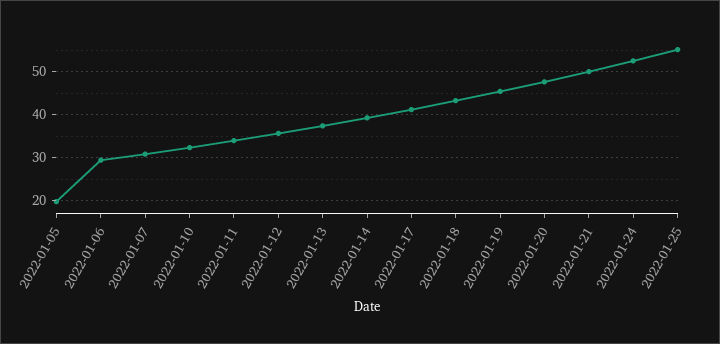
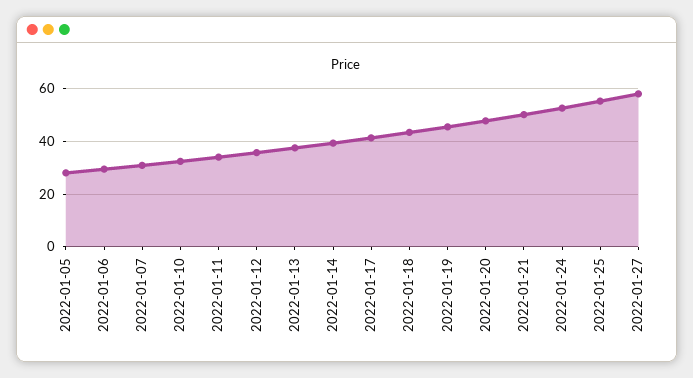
2022-01-05: 20 -> 27.5
2022-01-27: none -> 57.5

